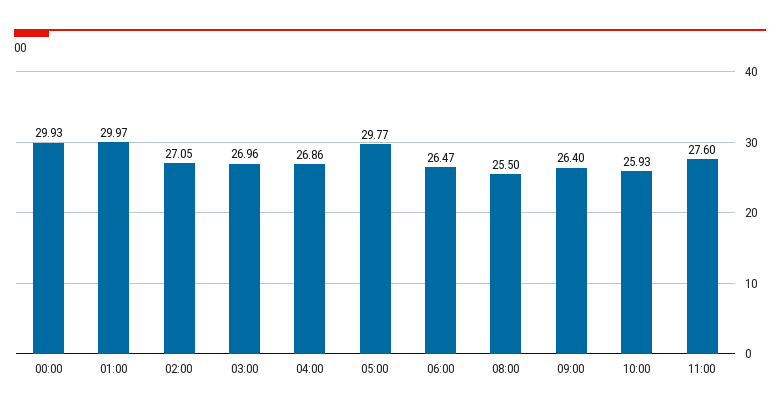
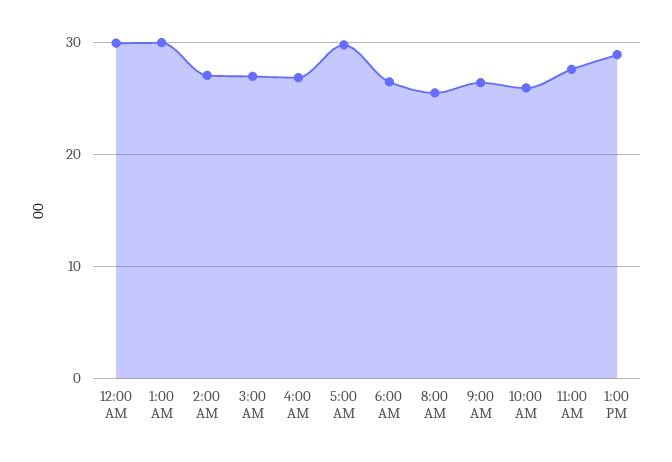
1:00 PM: none -> 29

